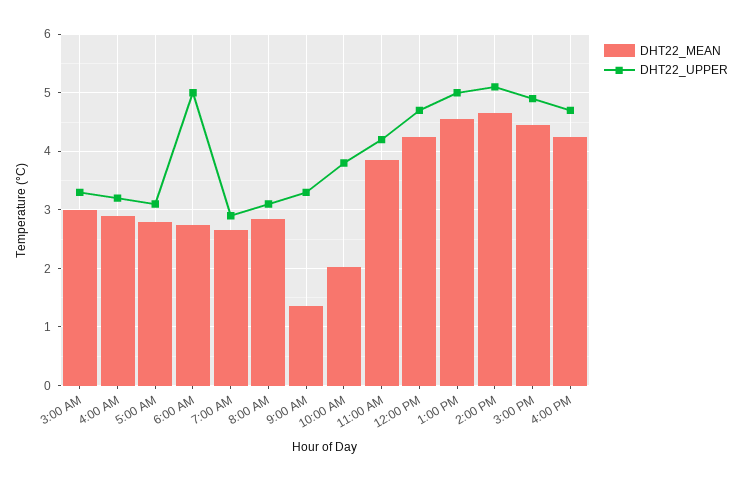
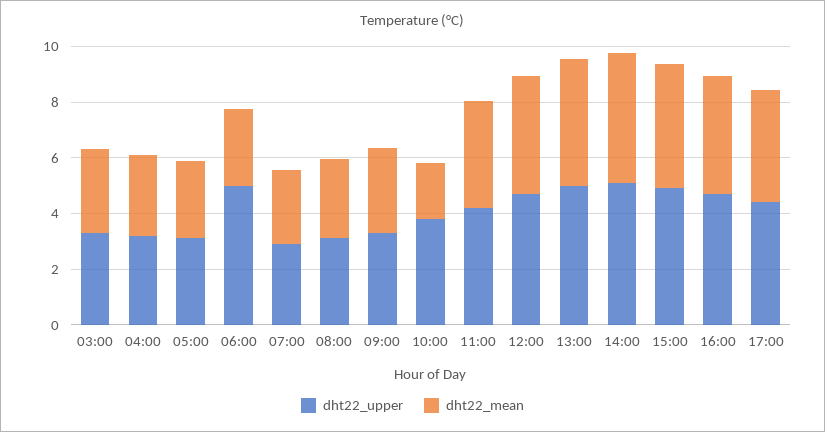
DHT22_MEAN, 9:00 AM: 1.4 -> 3
DHT22_UPPER, 17:00: none -> 4.5
DHT22_MEAN, 17:00: none -> 4

